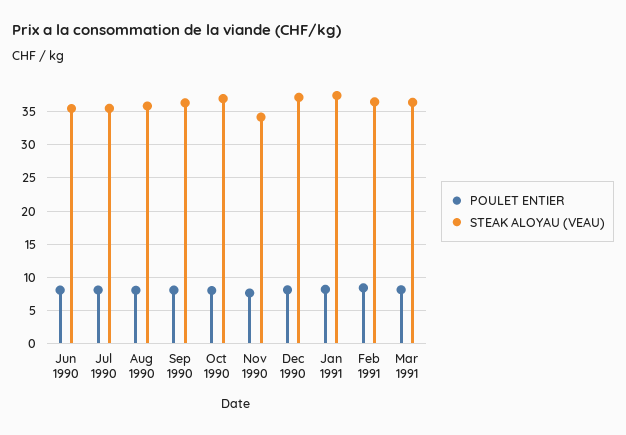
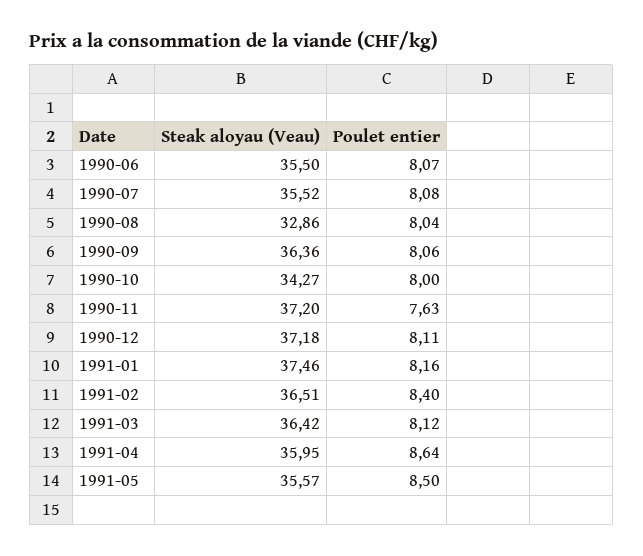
STEAK ALOYAU (VEAU), Aug 1990: 36 -> 32.86
STEAK ALOYAU (VEAU), Oct 1990: 37 -> 34.27
STEAK ALOYAU (VEAU), Nov 1990: 34 -> 37.2
STEAK ALOYAU (VEAU), 1991-04: none -> 35.95
POULET ENTIER, 1991-04: none -> 8.64
STEAK ALOYAU (VEAU), 1991-05: none -> 35.57
POULET ENTIER, 1991-05: none -> 8.5

